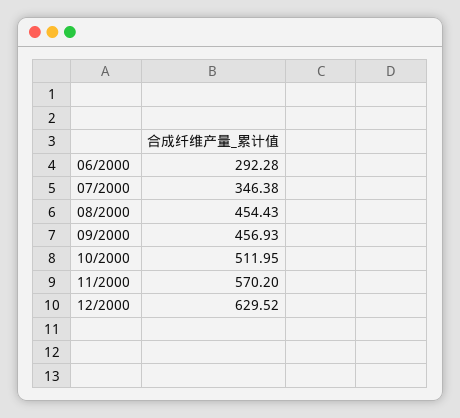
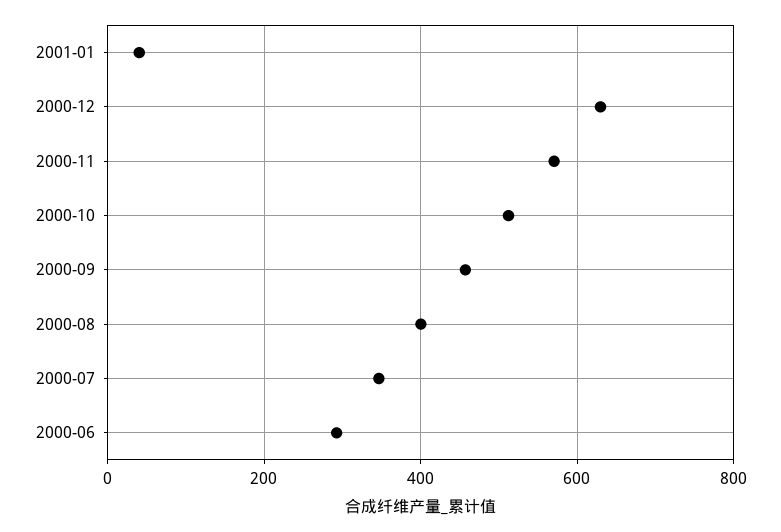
08/2000: 454.43 -> 400
2001-01: none -> 40

